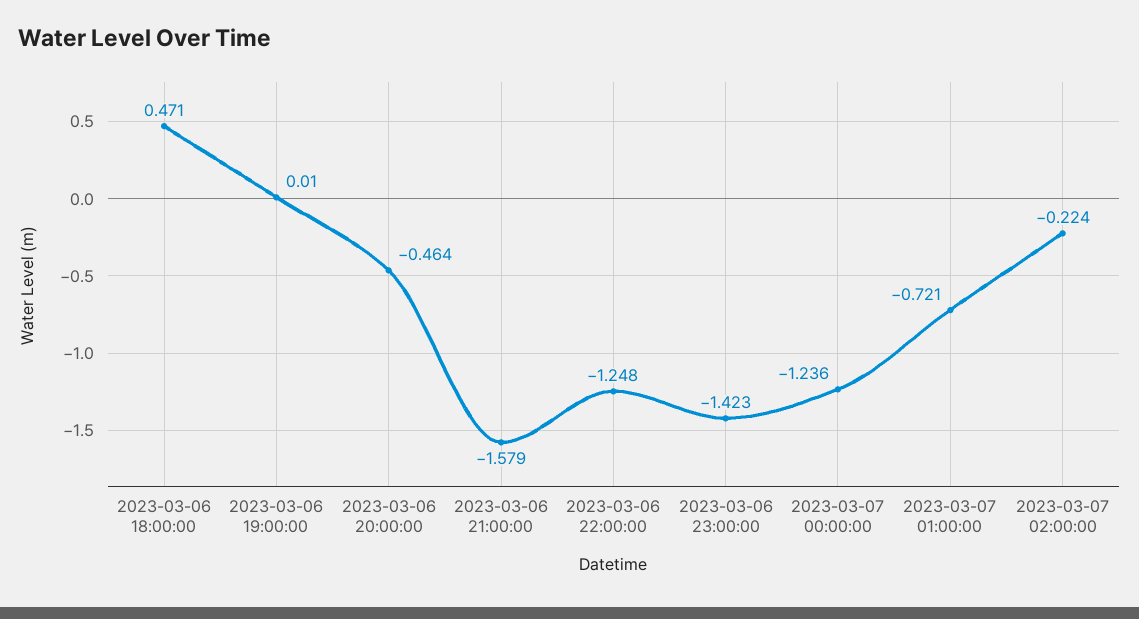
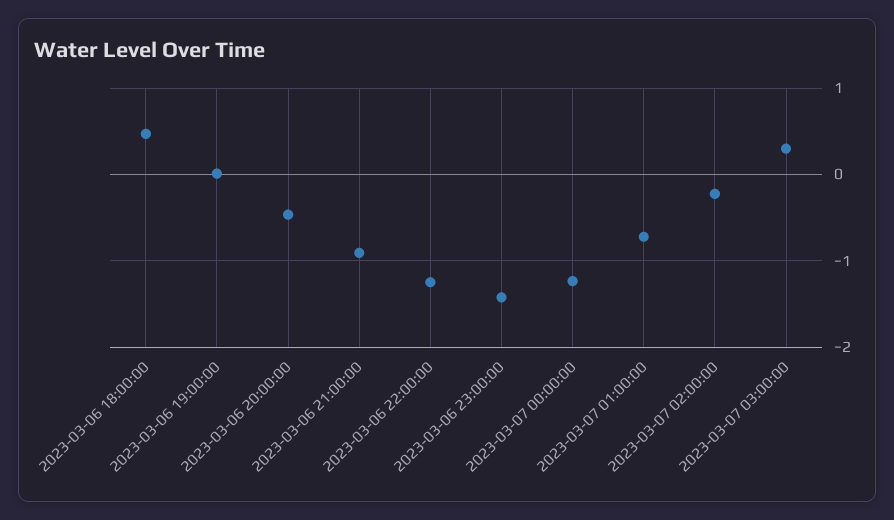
2023-03-06 21:00:00: -1.579 -> -0.9
2023-03-07 03:00:00: none -> 0.3

